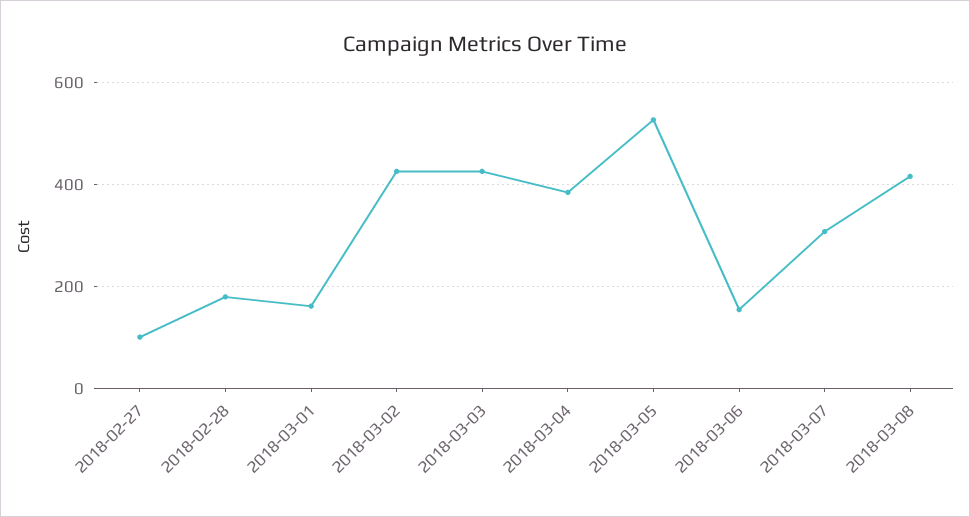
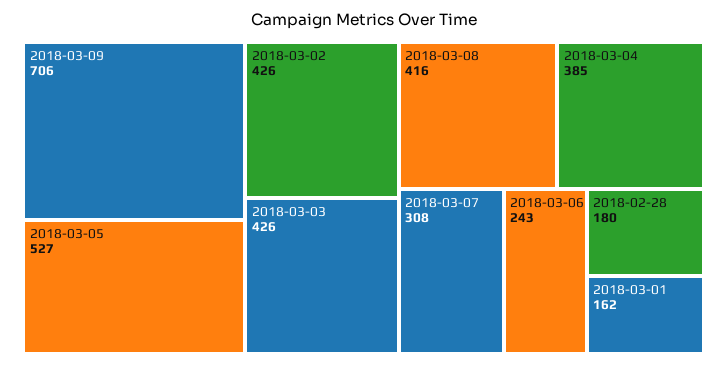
2018-02-27: 100 -> none
2018-03-06: 160 -> 243
2018-03-09: none -> 706

